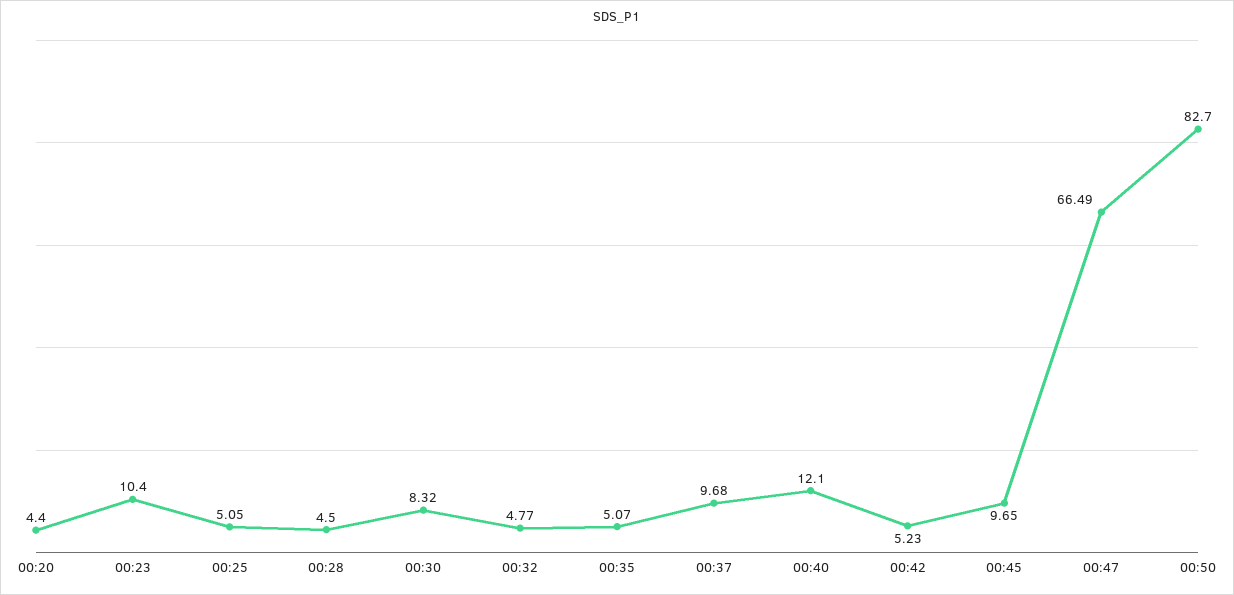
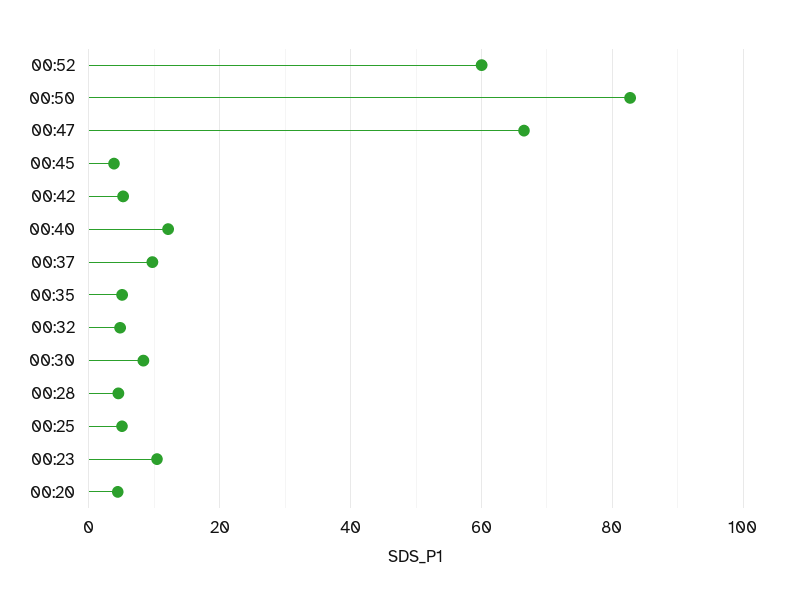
00:45: 9.65 -> 4
00:52: none -> 60

